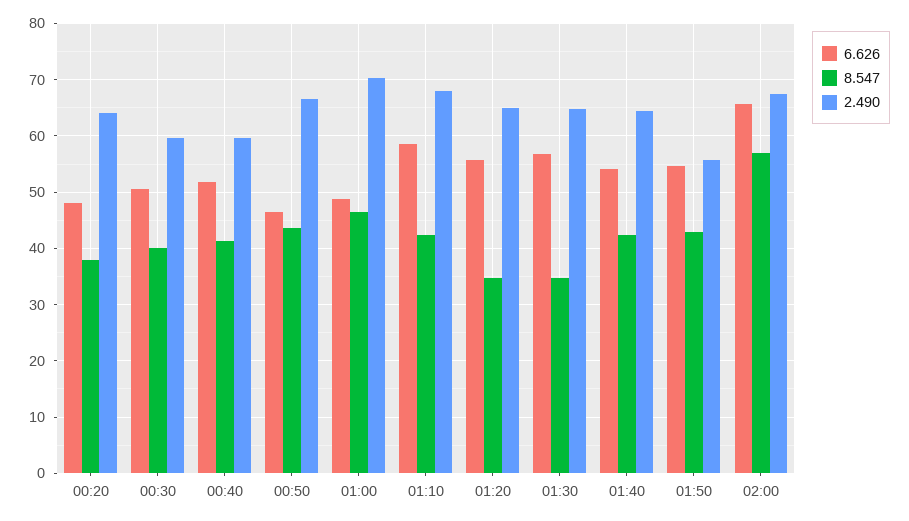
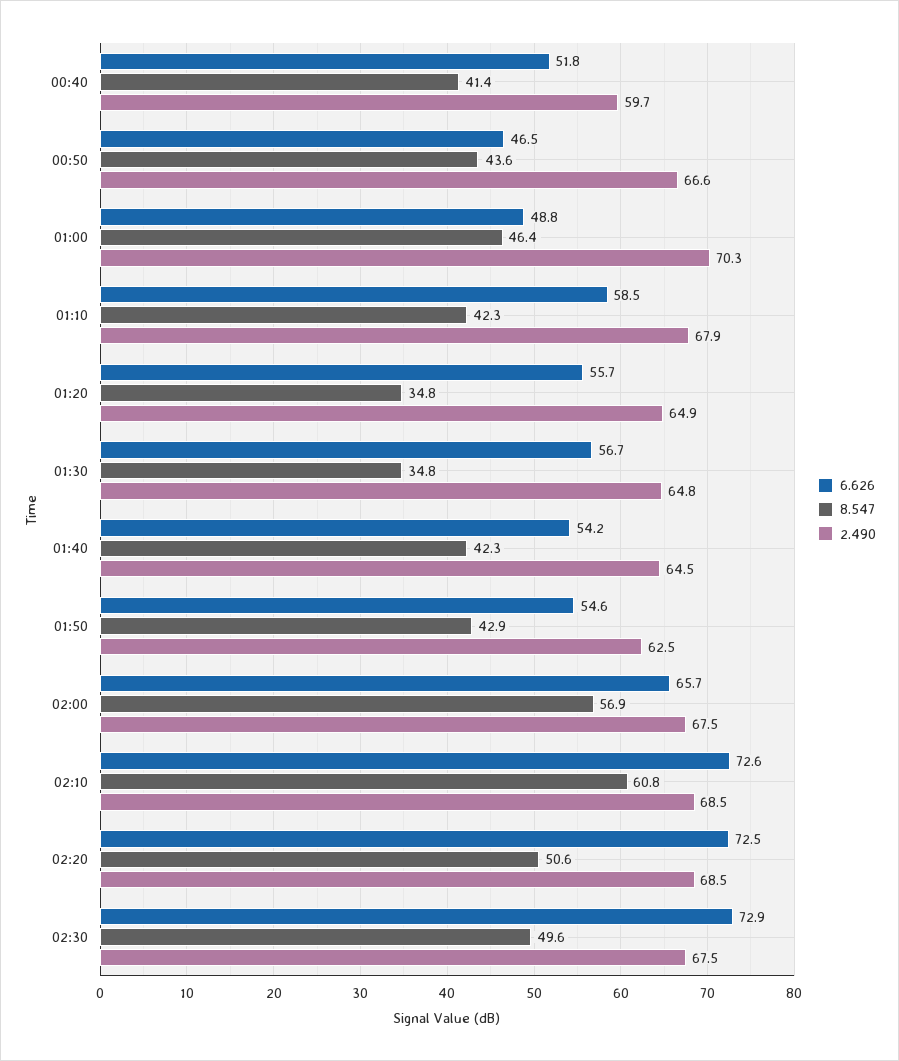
6.626, 00:20: 48 -> none
8.547, 00:20: 38 -> none
2.490, 00:20: 64 -> none
6.626, 00:30: 50 -> none
8.547, 00:30: 40 -> none
2.490, 00:30: 60 -> none
2.490, 01:50: 56 -> 62.5
6.626, 02:10: none -> 72.6
8.547, 02:10: none -> 60.8
2.490, 02:10: none -> 68.5
6.626, 02:20: none -> 72.5
8.547, 02:20: none -> 50.6
2.490, 02:20: none -> 68.5
6.626, 02:30: none -> 72.9
8.547, 02:30: none -> 49.6
2.490, 02:30: none -> 67.5

